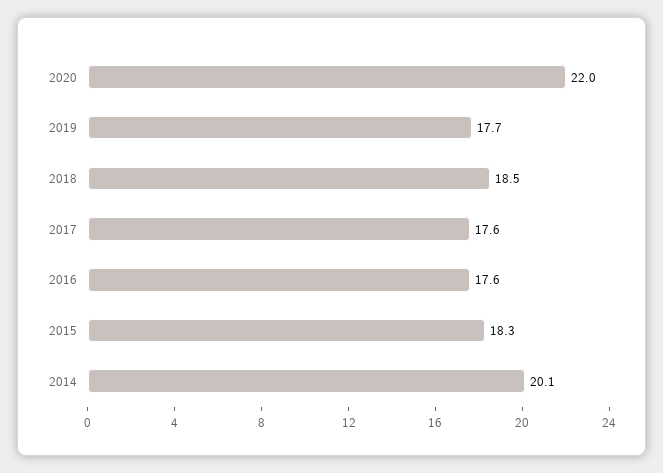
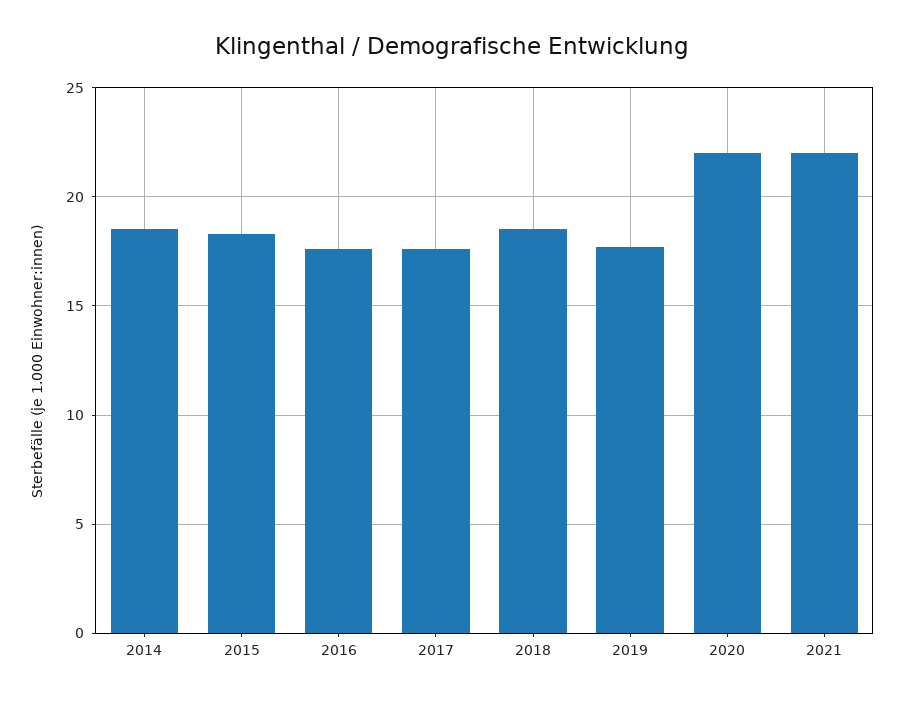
2014: 20.1 -> 18.5
2021: none -> 22

